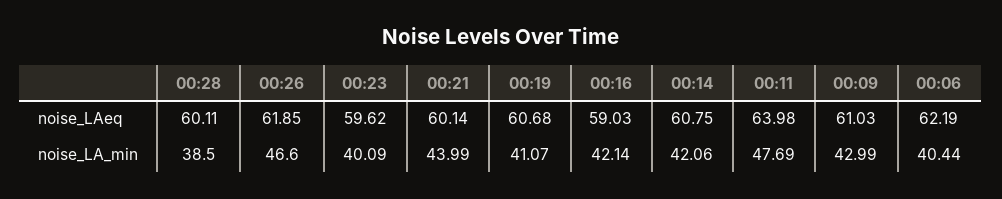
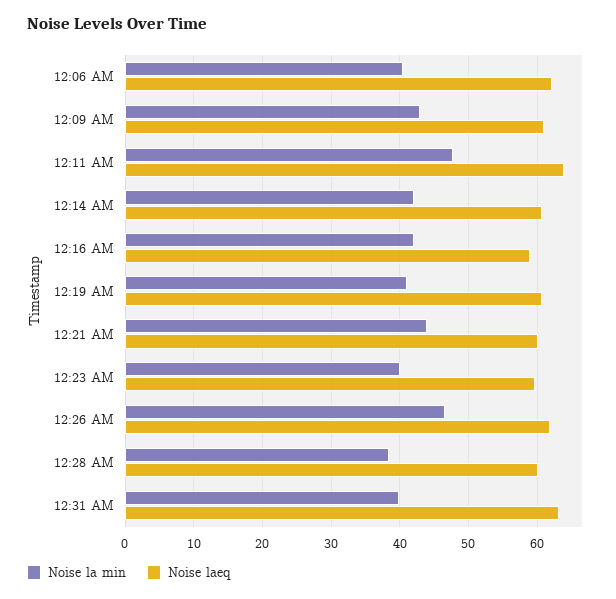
noise_LA_min, 12:31 AM: none -> 40
noise_LAeq, 12:31 AM: none -> 63

